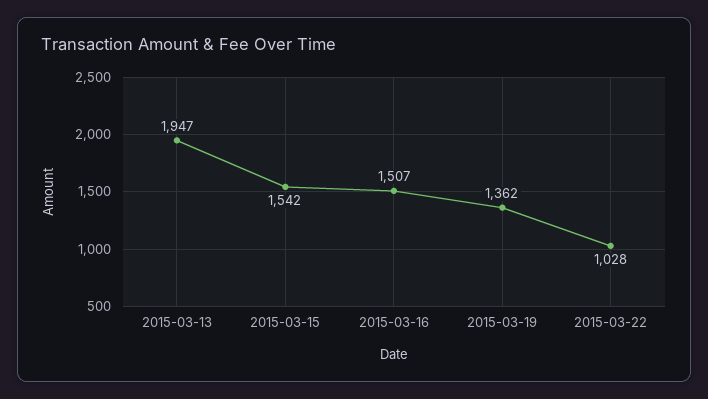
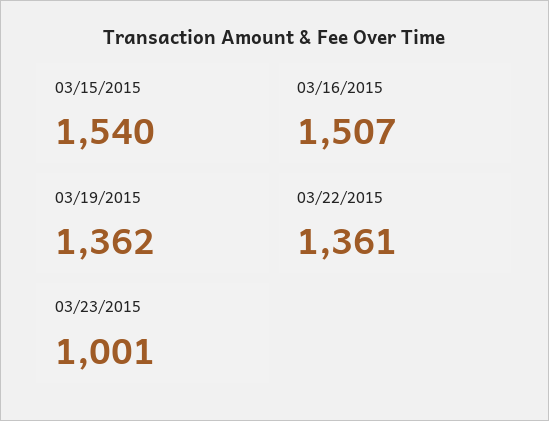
2015-03-13: 1947 -> none
2015-03-15: 1542 -> 1540
2015-03-22: 1028 -> 1361
03/23/2015: none -> 1001

